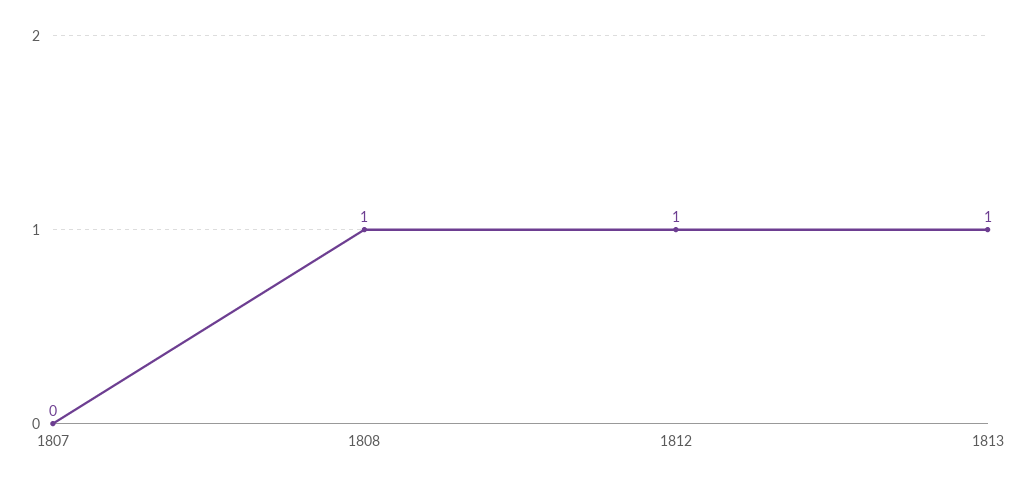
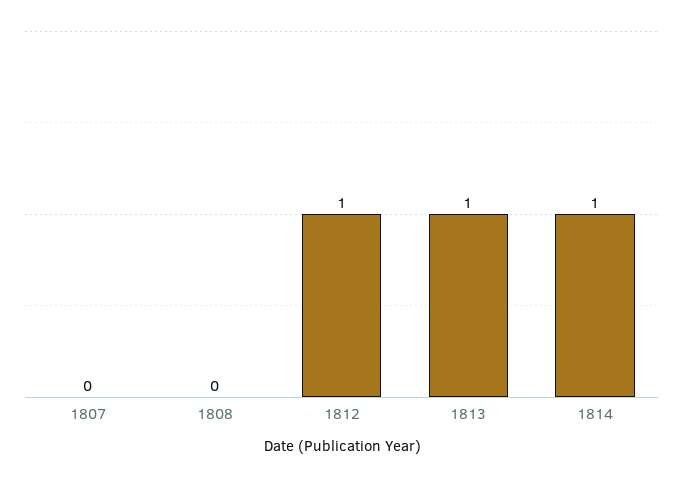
1808: 1 -> 0
1814: none -> 1

